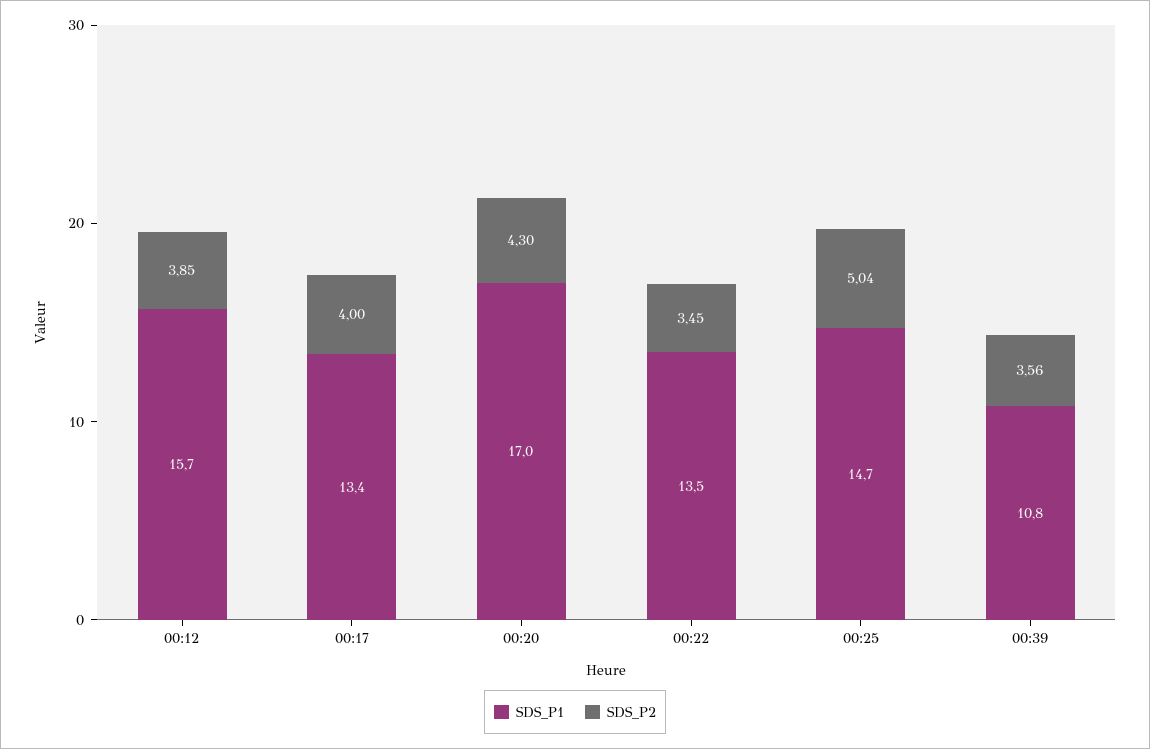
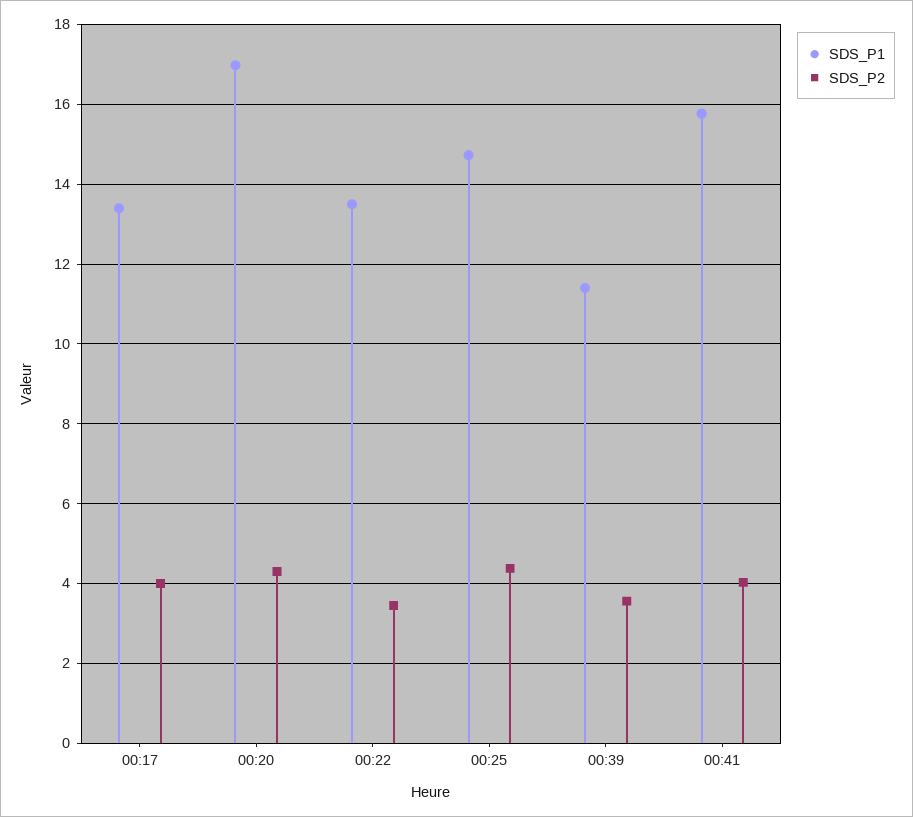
SDS_P1, 00:12: 15.7 -> none
SDS_P2, 00:12: 3.85 -> none
SDS_P2, 00:25: 5.04 -> 4.4
SDS_P1, 00:39: 10.8 -> 11.4
SDS_P1, 00:41: none -> 15.8
SDS_P2, 00:41: none -> 4

